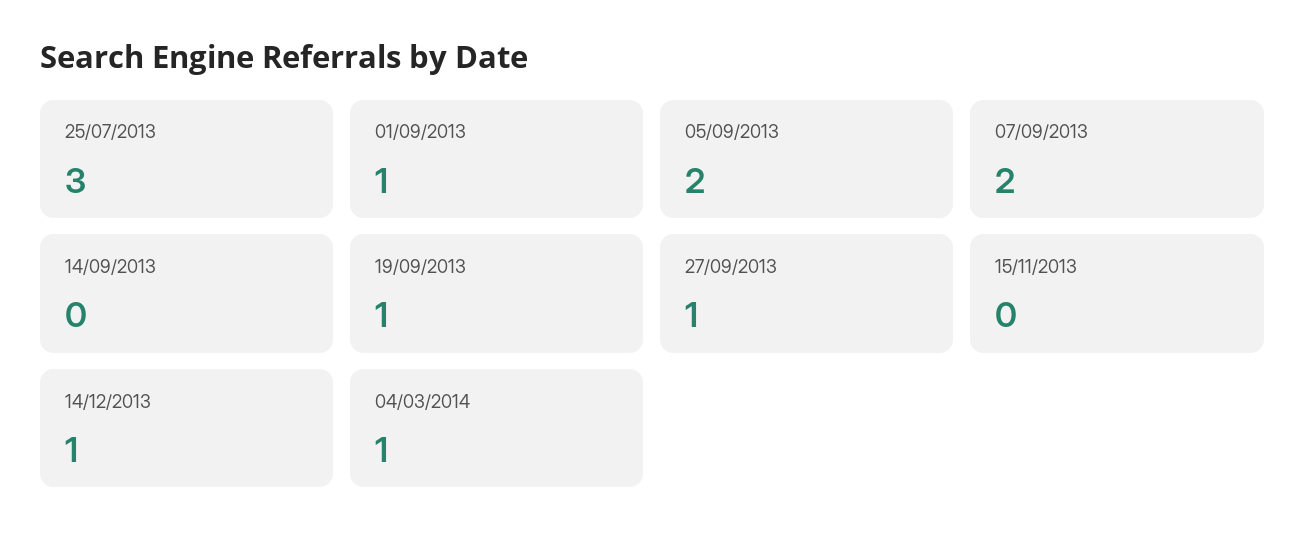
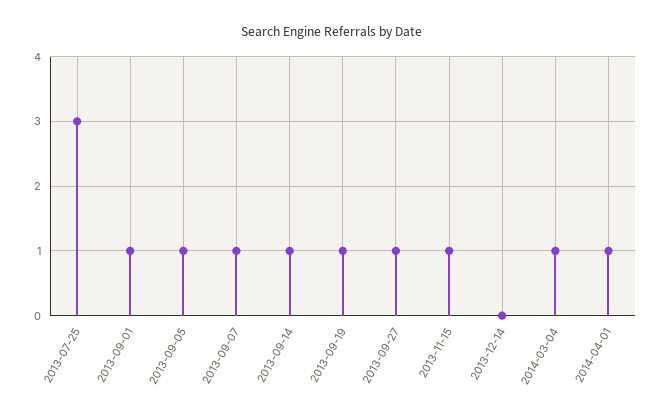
05/09/2013: 2 -> 1
07/09/2013: 2 -> 1
14/09/2013: 0 -> 1
15/11/2013: 0 -> 1
14/12/2013: 1 -> 0
2014-04-01: none -> 1

